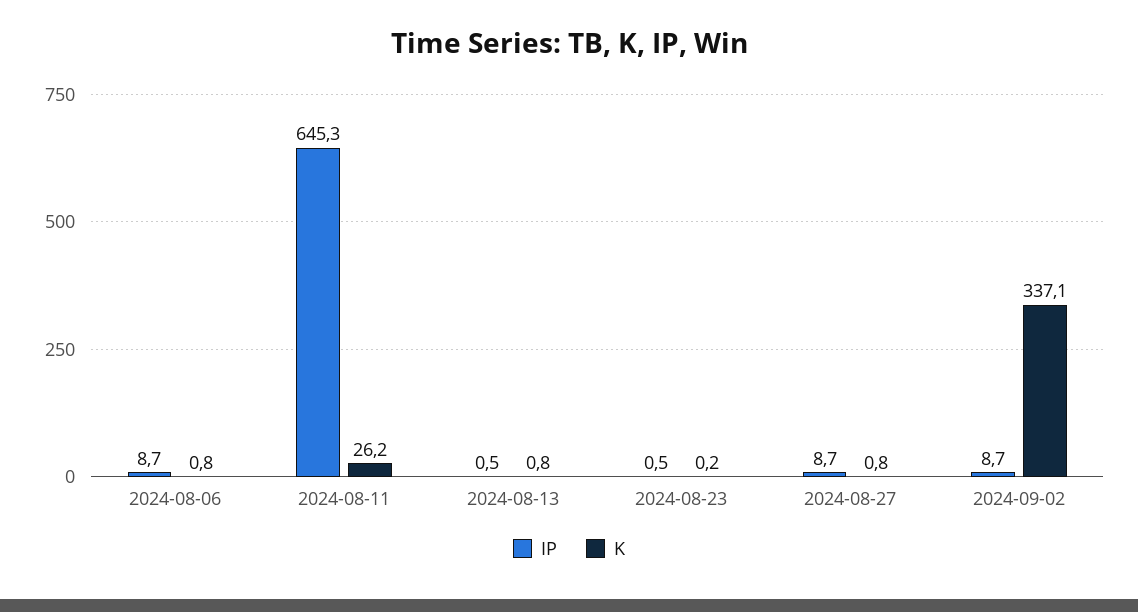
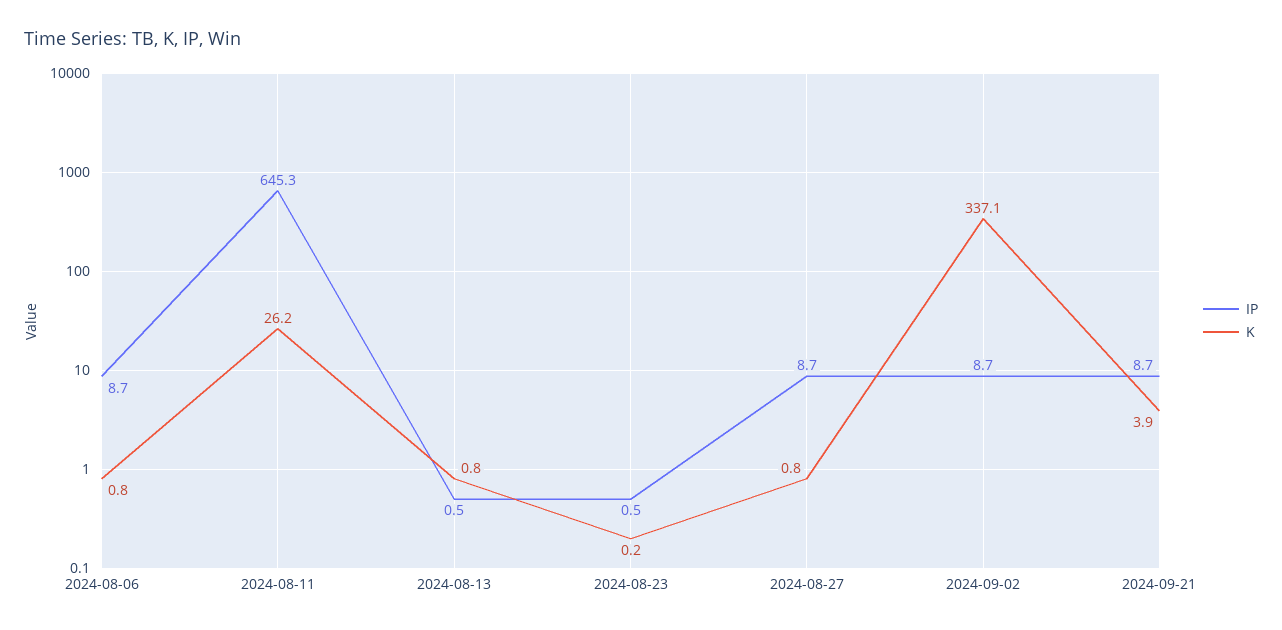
IP, 2024-09-21: none -> 8.7
K, 2024-09-21: none -> 3.9

